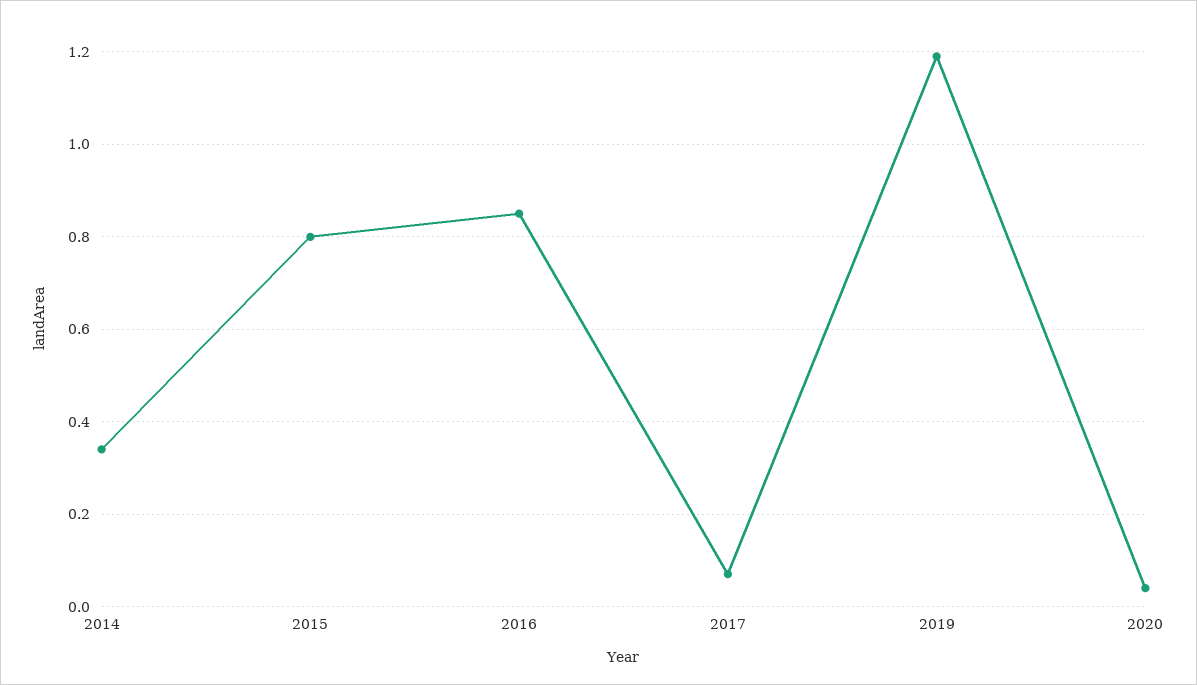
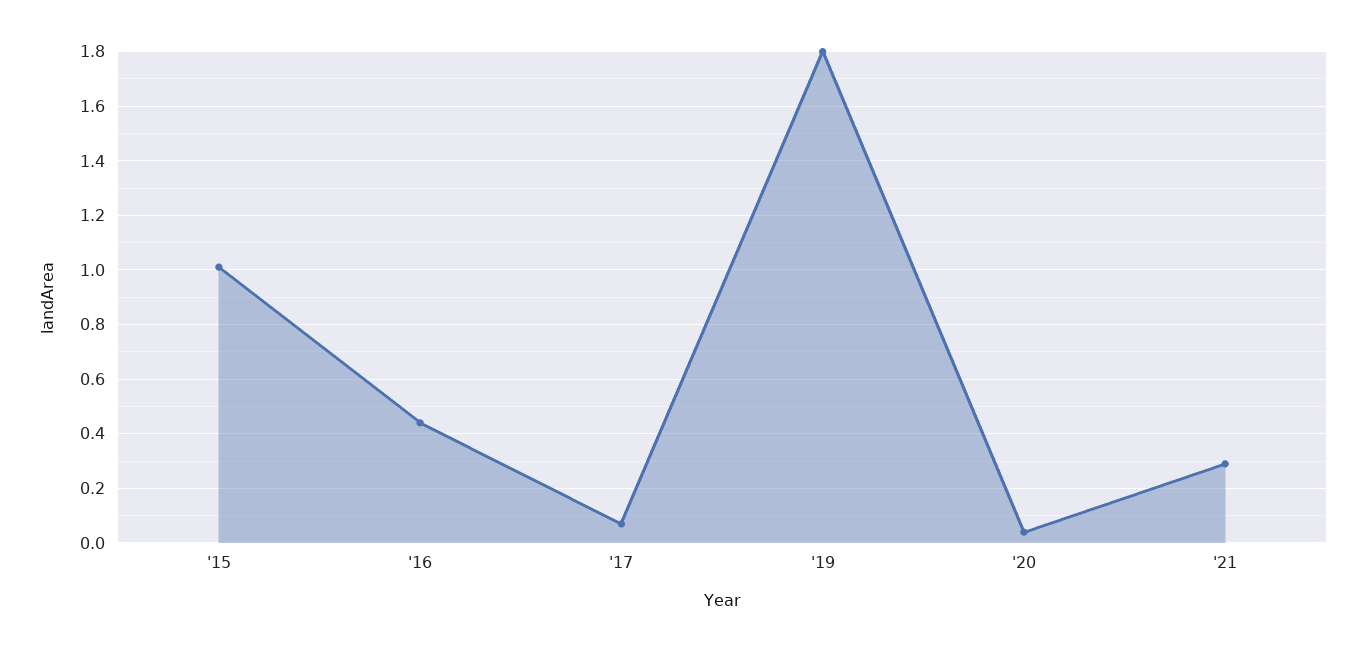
2014: 0.35 -> none
2015: 0.8 -> 1
2016: 0.85 -> 0.45
2019: 1.2 -> 1.8
'21: none -> 0.3

